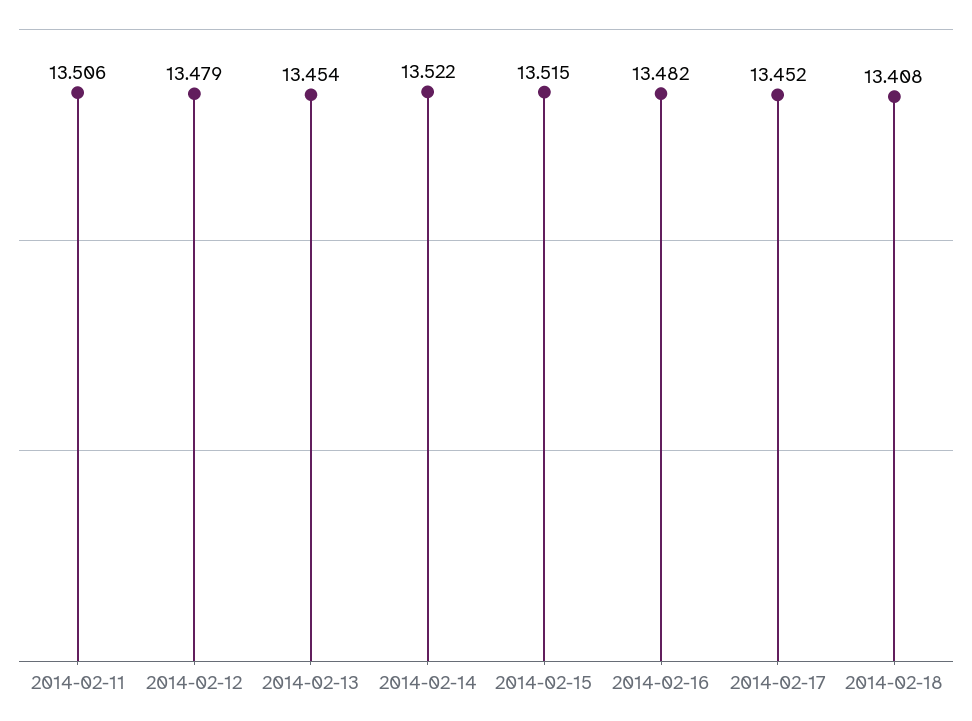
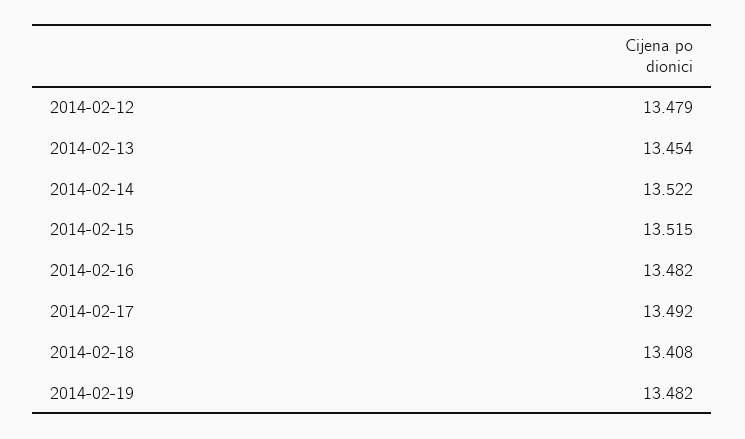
2014-02-11: 13.506 -> none
2014-02-17: 13.452 -> 13.492
2014-02-19: none -> 13.482

